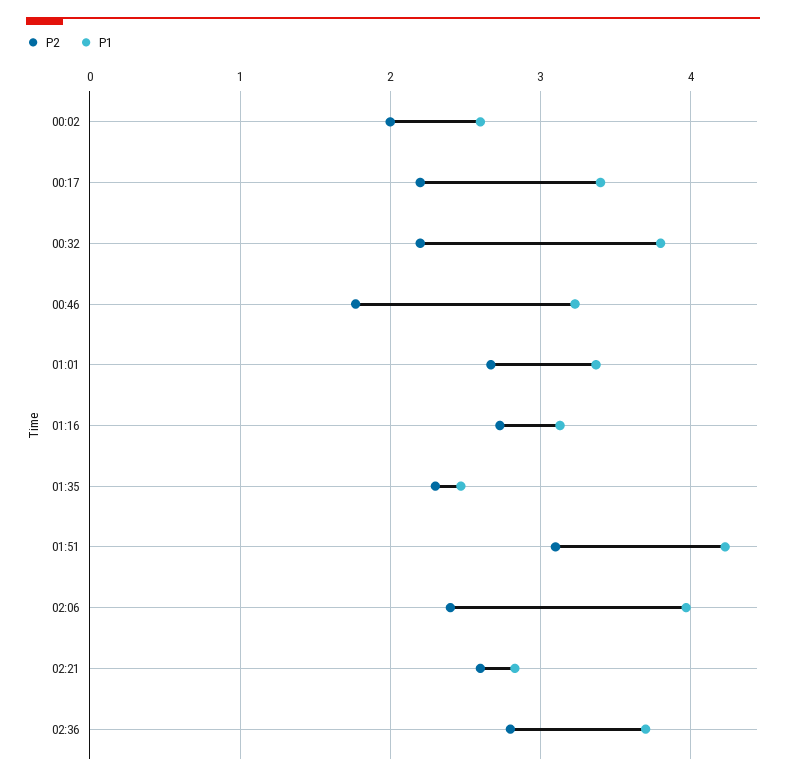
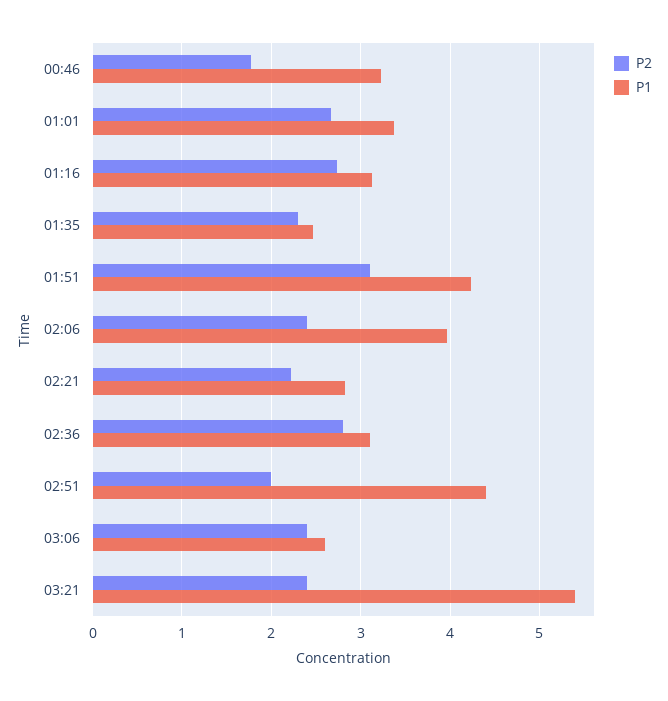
P2, 00:02: 2 -> none
P1, 00:02: 2.6 -> none
P2, 00:17: 2.2 -> none
P1, 00:17: 3.4 -> none
P2, 00:32: 2.2 -> none
P1, 00:32: 3.8 -> none
P2, 02:21: 2.6 -> 2.2
P1, 02:36: 3.7 -> 3.1
P2, 02:51: none -> 2
P1, 02:51: none -> 4.4
P2, 03:06: none -> 2.4
P1, 03:06: none -> 2.6
P2, 03:21: none -> 2.4
P1, 03:21: none -> 5.4

